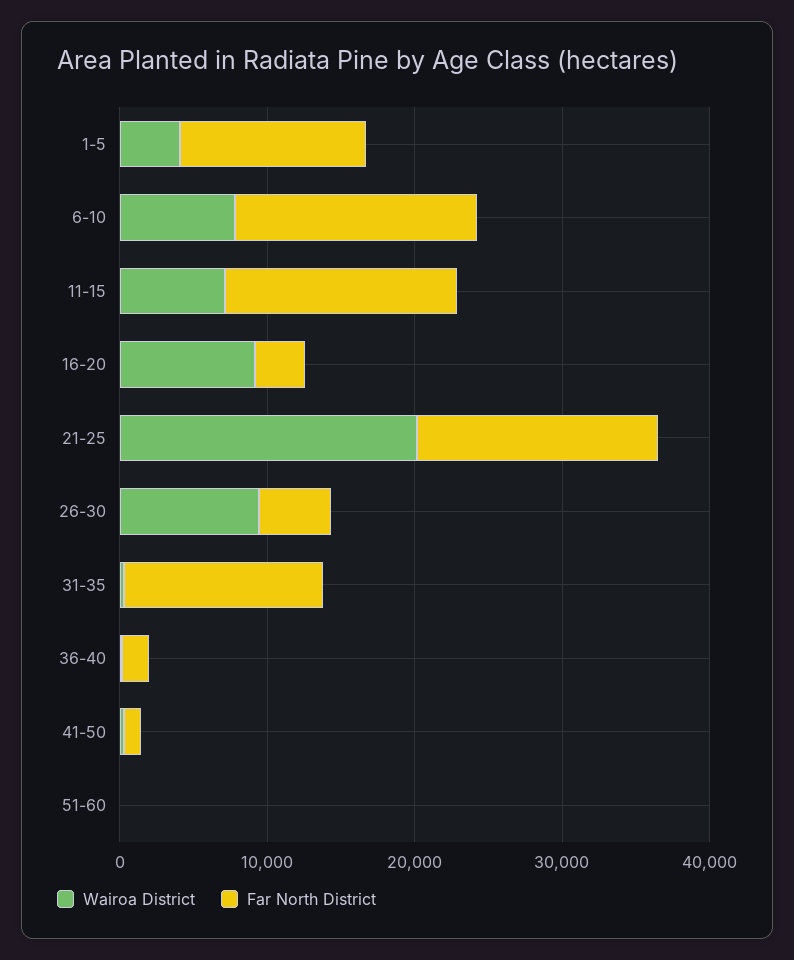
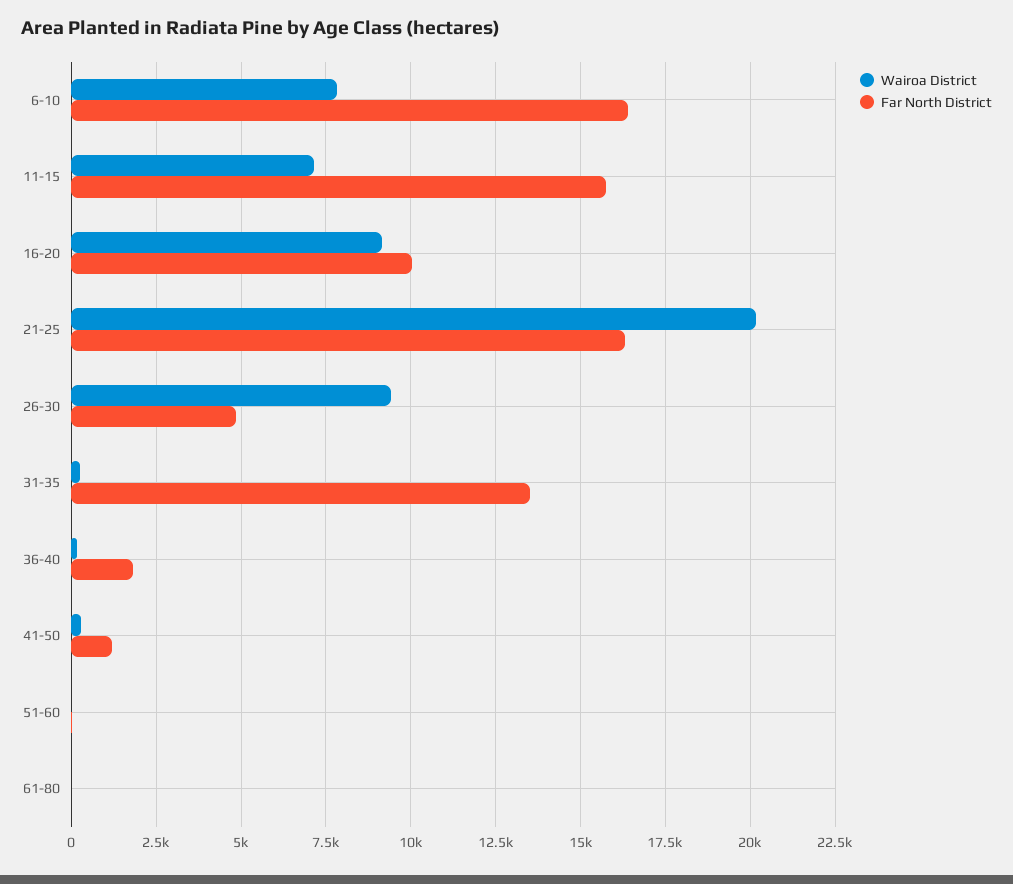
Wairoa District, 1-5: 4000 -> none
Far North District, 1-5: 12000 -> none
Far North District, 16-20: 4000 -> 10000
Wairoa District, 61-80: none -> 0
Far North District, 61-80: none -> 0

